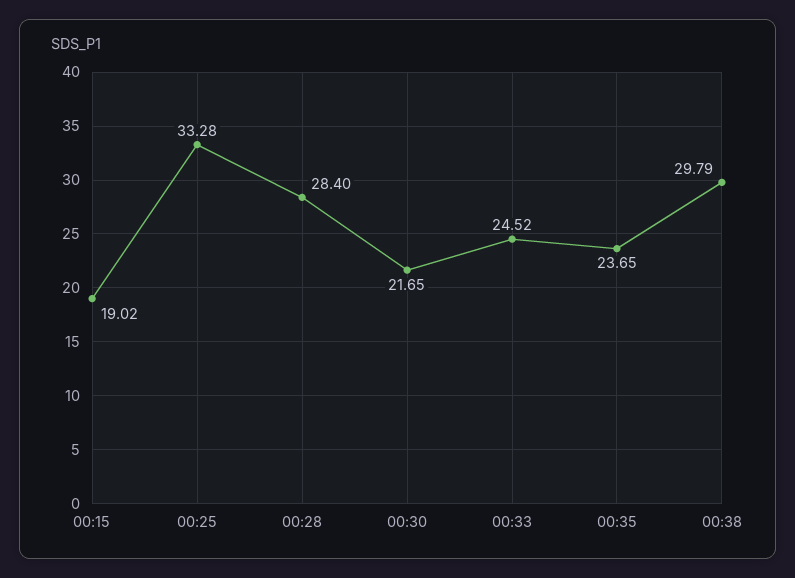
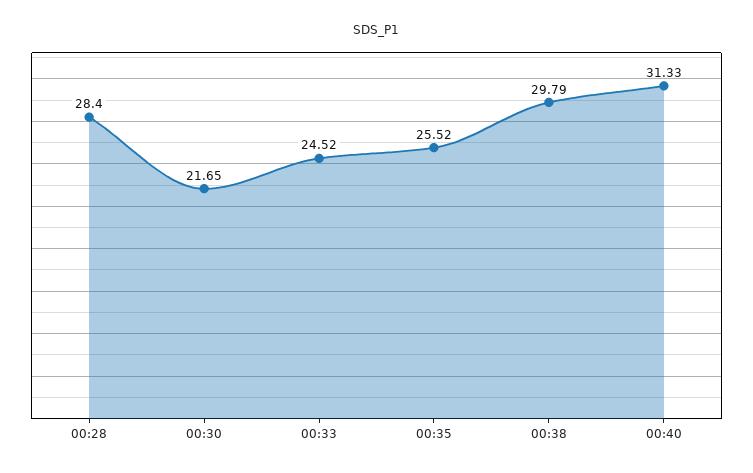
00:15: 19.02 -> none
00:25: 33.28 -> none
00:35: 23.65 -> 25.52
00:40: none -> 31.33

